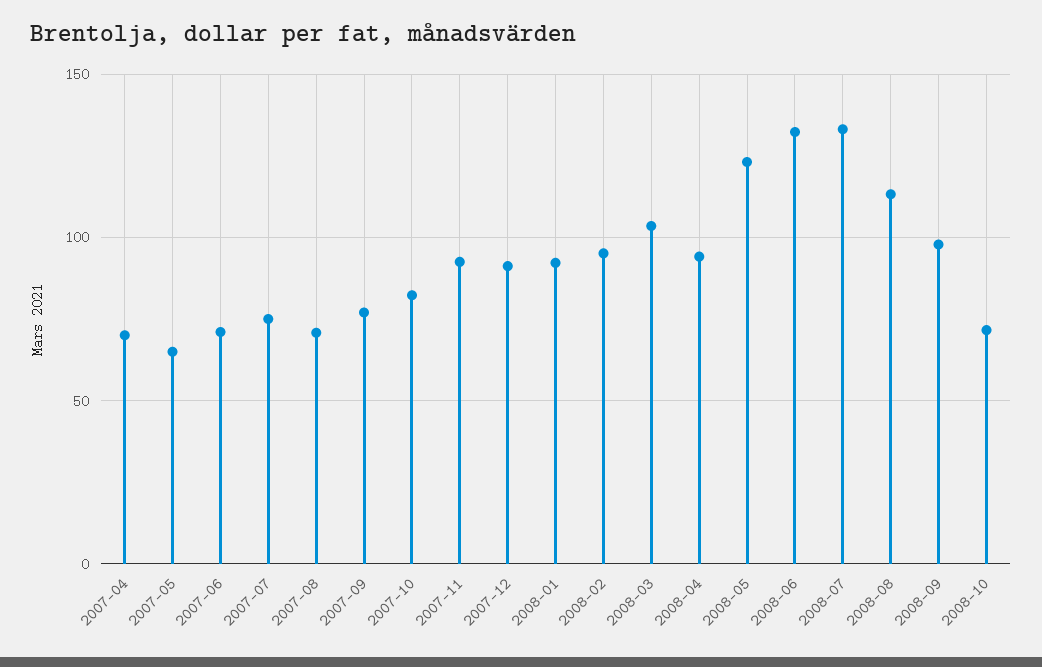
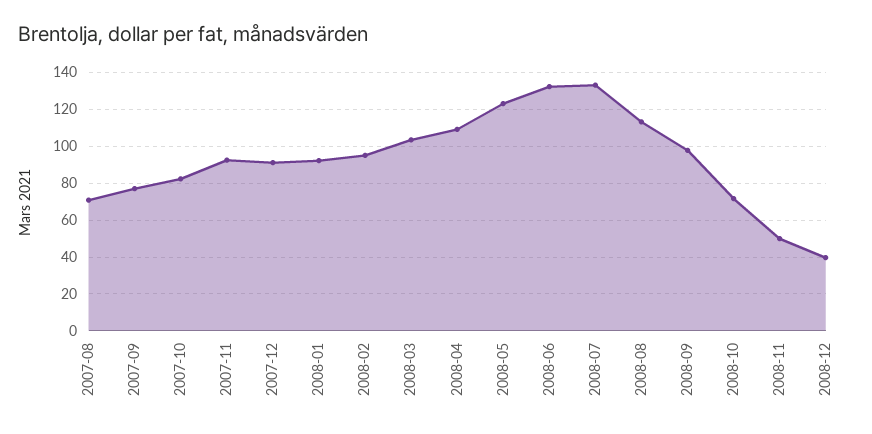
2007-04: 70 -> none
2007-05: 65 -> none
2007-06: 70 -> none
2007-07: 75 -> none
2008-04: 95 -> 110
2008-11: none -> 50
2008-12: none -> 40

